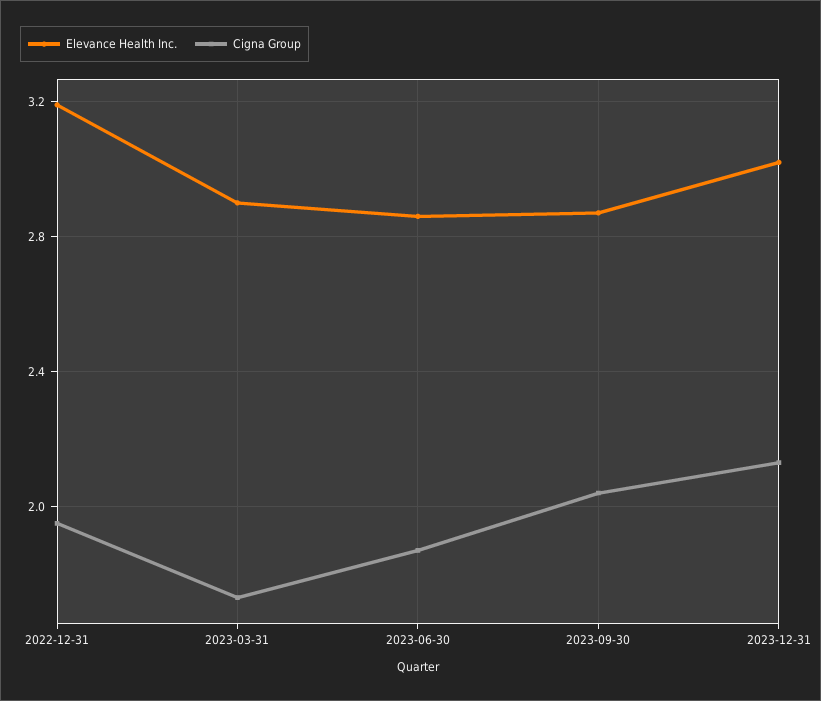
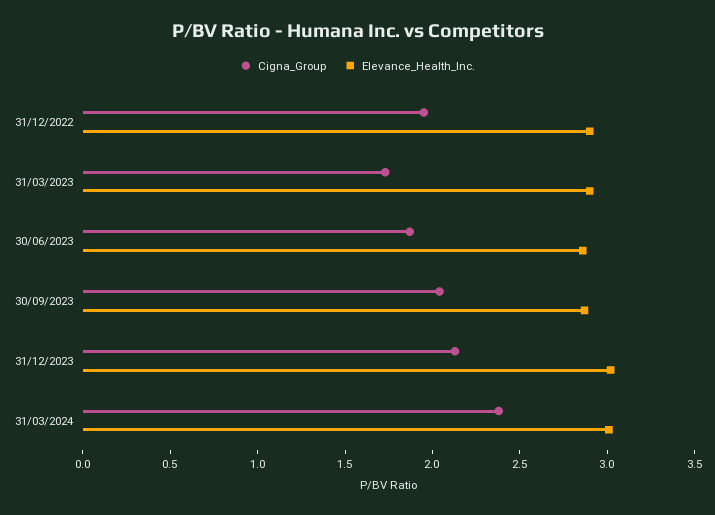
Elevance Health Inc., 2022-12-31: 3.2 -> 2.9
Cigna Group, 31/03/2024: none -> 2.4
Elevance Health Inc., 31/03/2024: none -> 3

